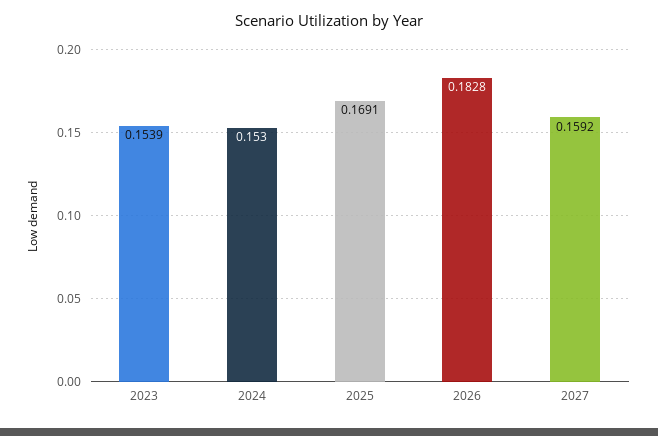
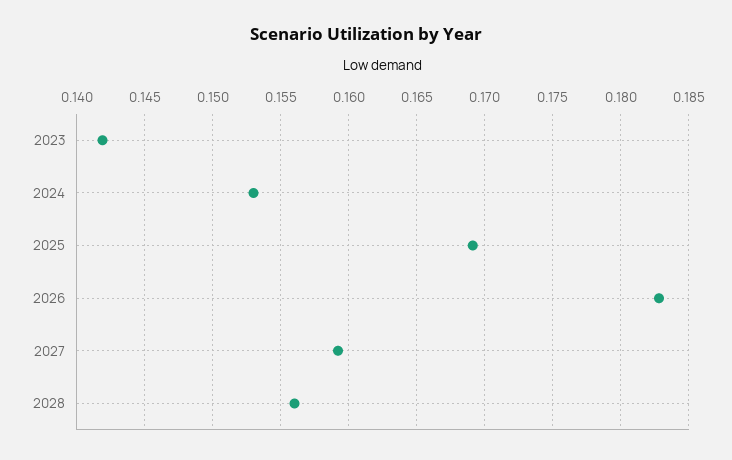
2023: 0.1539 -> 0.142
2028: none -> 0.156

